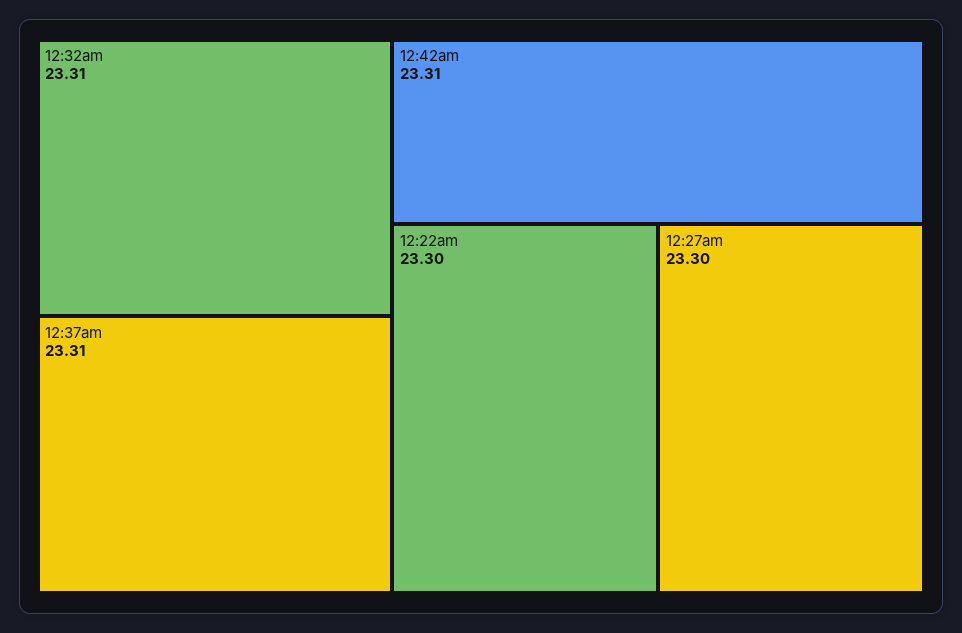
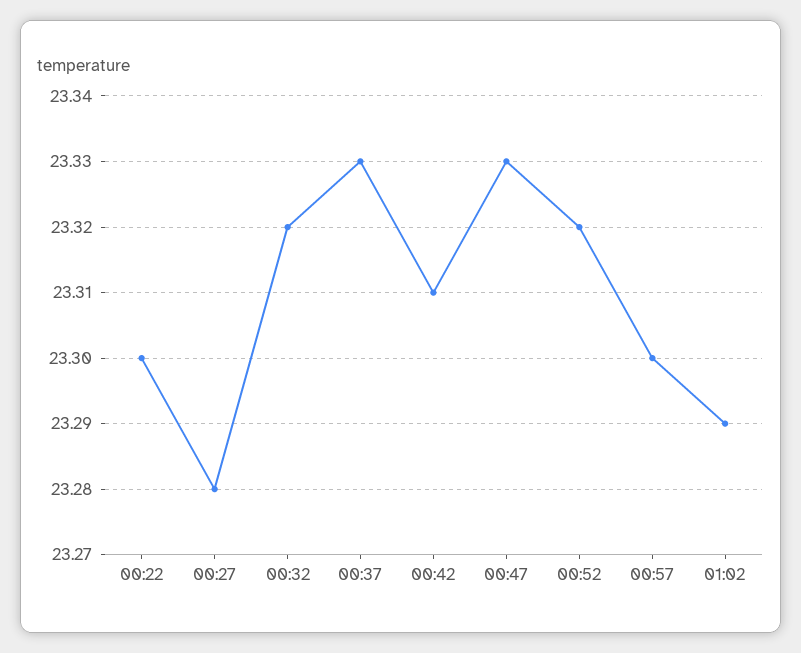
12:32am: 23.31 -> 23.32
12:37am: 23.31 -> 23.33
12:27am: 23.3 -> 23.28
00:47: none -> 23.33
00:52: none -> 23.32
00:57: none -> 23.3
01:02: none -> 23.29

